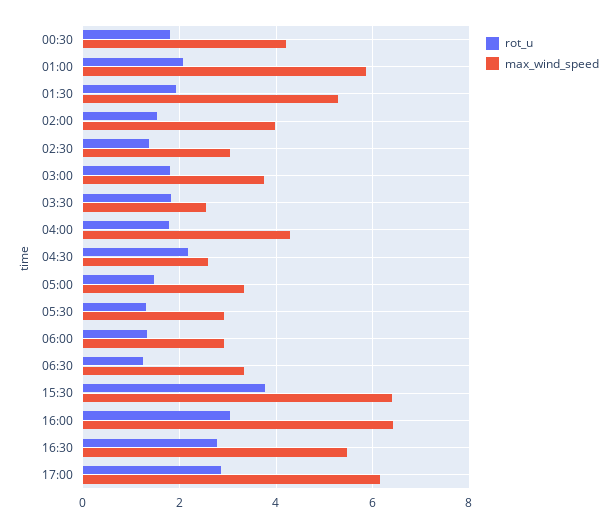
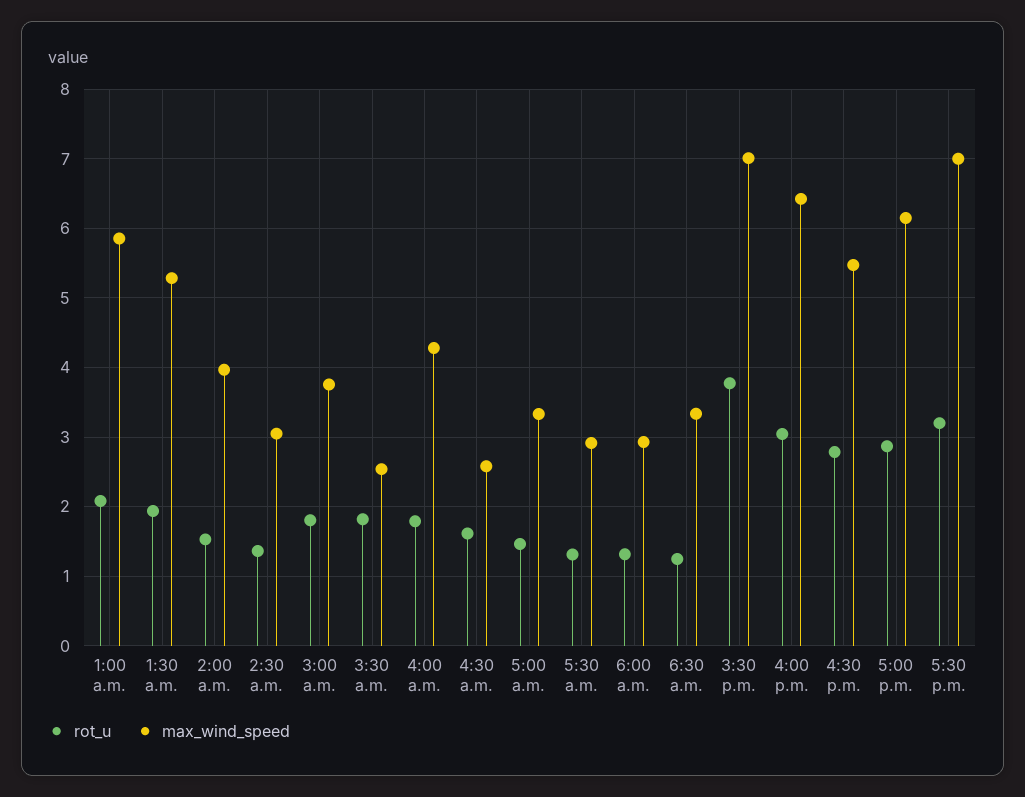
rot_u, 00:30: 1.8 -> none
max_wind_speed, 00:30: 4.2 -> none
rot_u, 04:30: 2.2 -> 1.6
max_wind_speed, 15:30: 6.4 -> 7
rot_u, 5:30 p.m.: none -> 3.2
max_wind_speed, 5:30 p.m.: none -> 7

